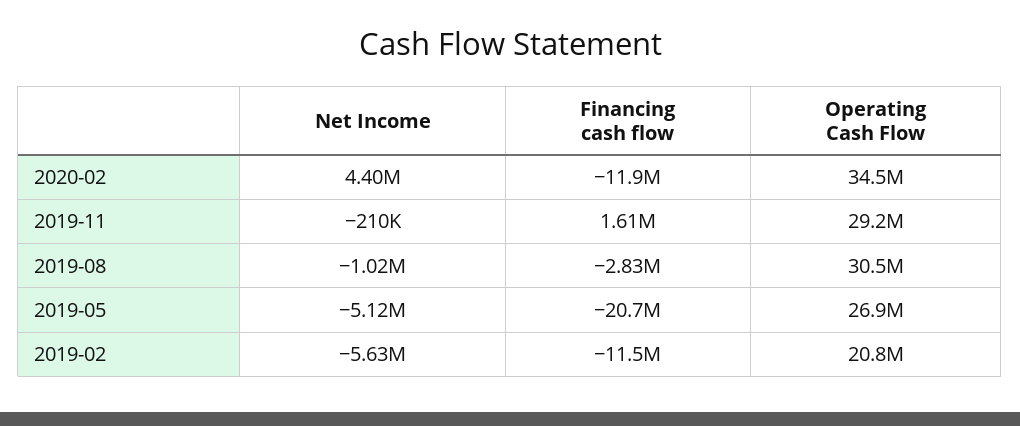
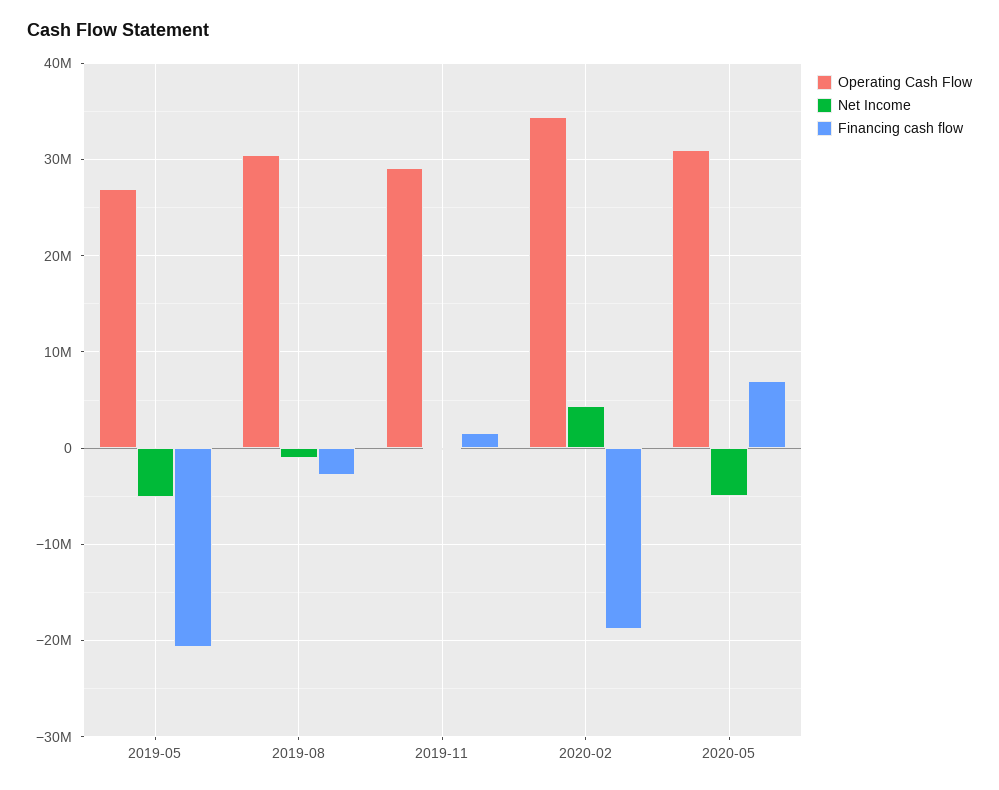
Financing cash flow, 2020-02: -11900000 -> -19000000
Net Income, 2019-02: -5630000 -> none
Financing cash flow, 2019-02: -11500000 -> none
Operating Cash Flow, 2019-02: 20800000 -> none
Operating Cash Flow, 2020-05: none -> 31000000
Net Income, 2020-05: none -> -5000000
Financing cash flow, 2020-05: none -> 7000000

